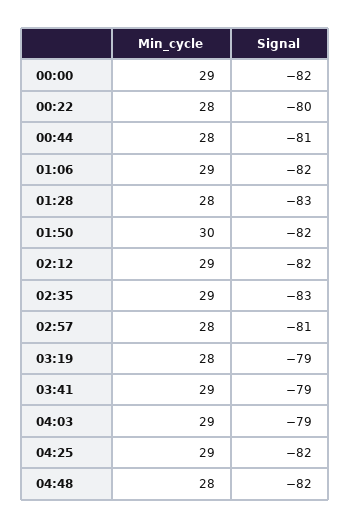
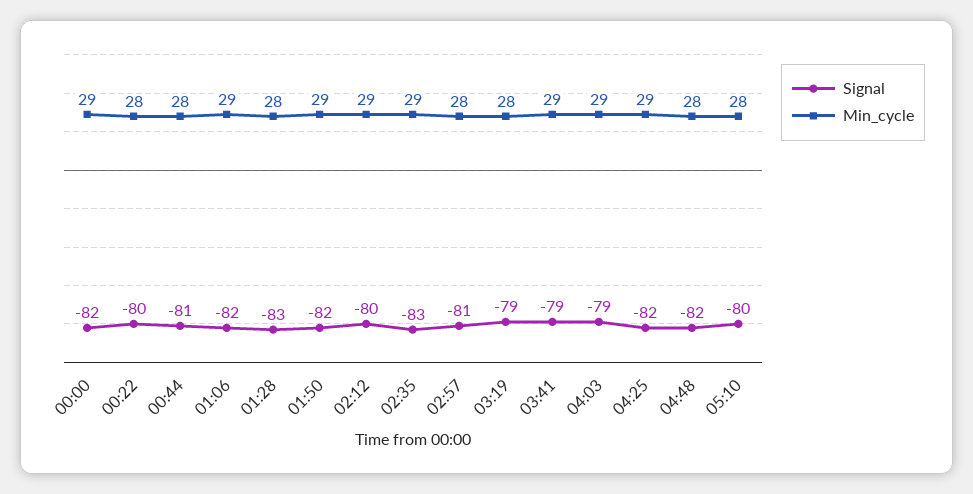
Min_cycle, 01:50: 30 -> 29
Signal, 02:12: -82 -> -80
Signal, 05:10: none -> -80
Min_cycle, 05:10: none -> 28

